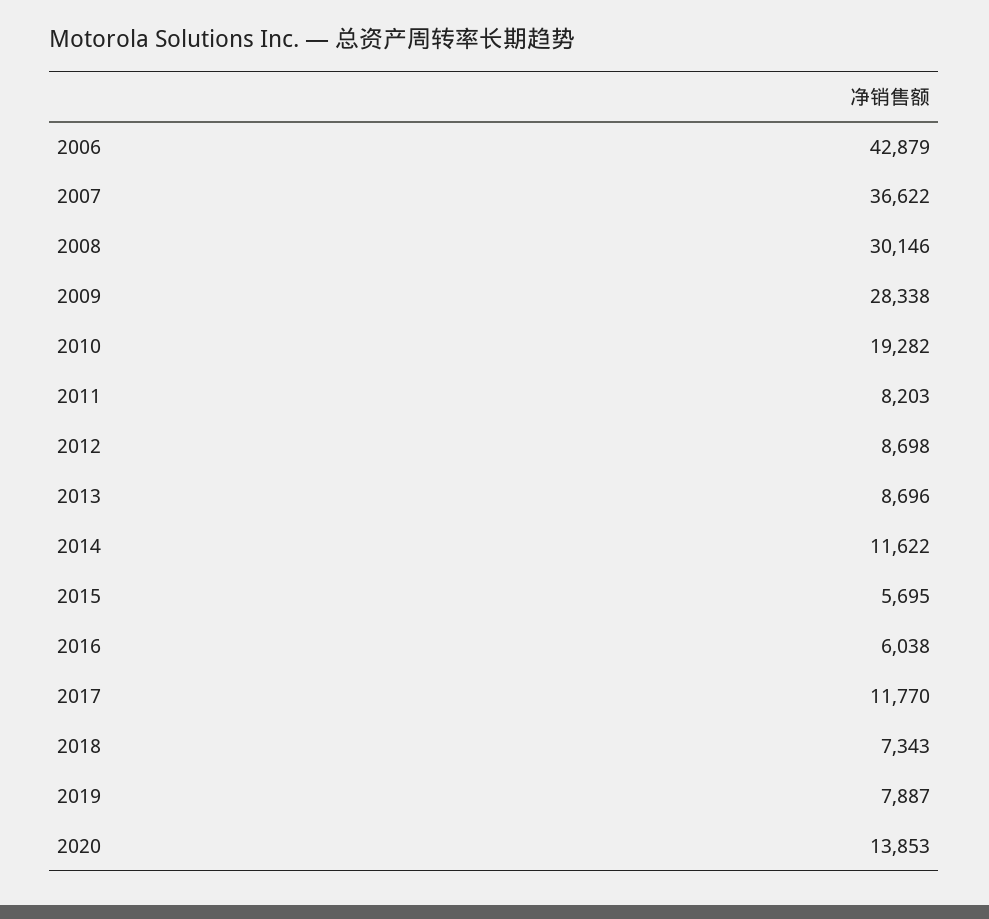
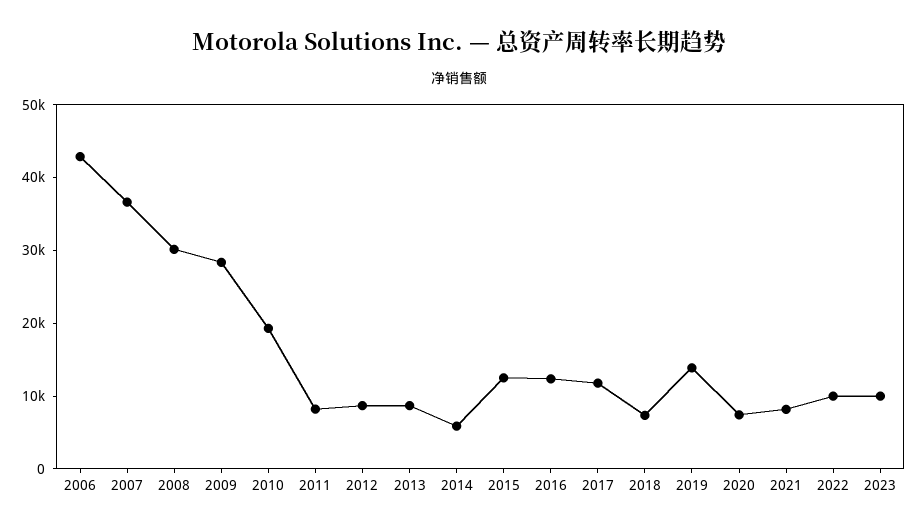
2014: 11622 -> 6000
2015: 5695 -> 12000
2016: 6038 -> 12000
2019: 7887 -> 14000
2020: 13853 -> 8000
2021: none -> 8000
2022: none -> 10000
2023: none -> 10000

